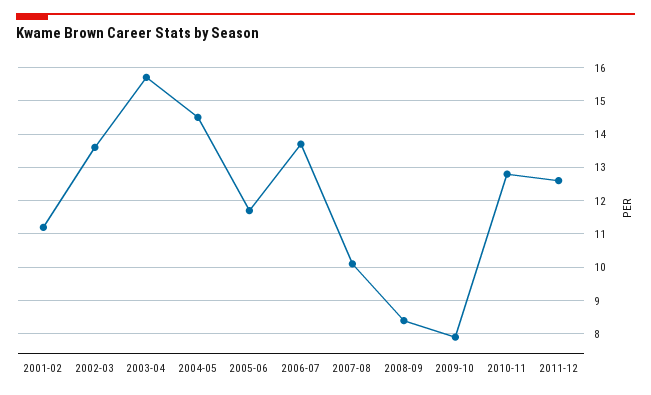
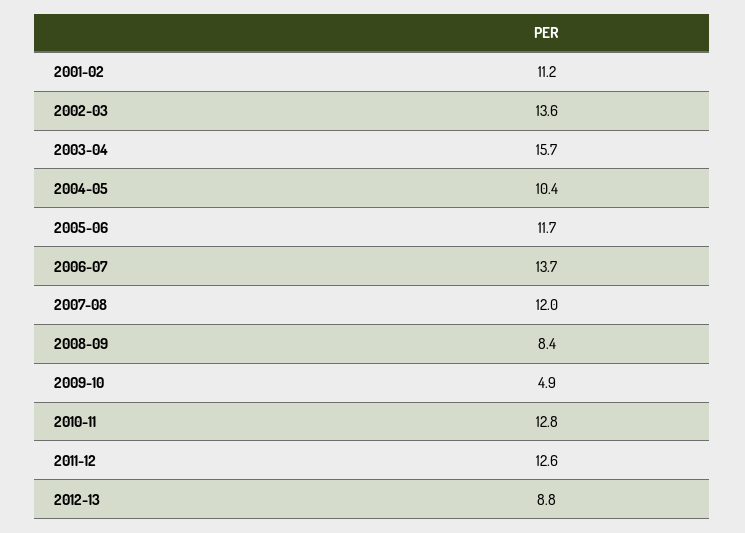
2004-05: 14.5 -> 10.4
2007-08: 10 -> 12
2009-10: 8 -> 4.9
2012-13: none -> 8.8

